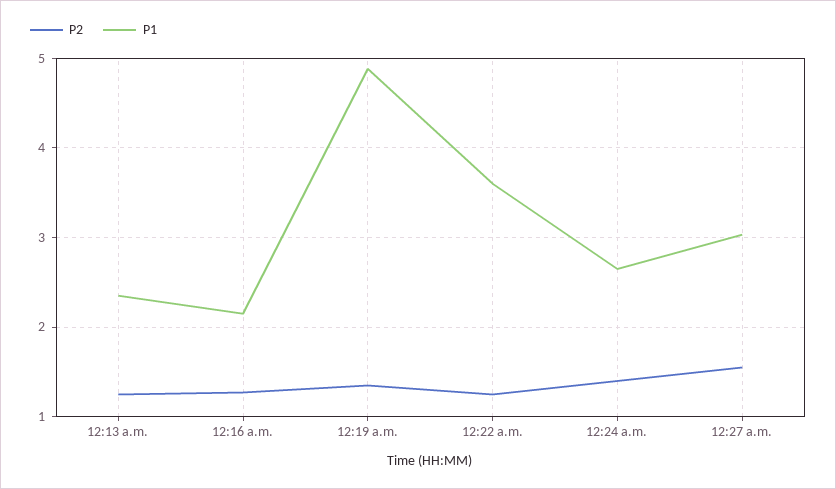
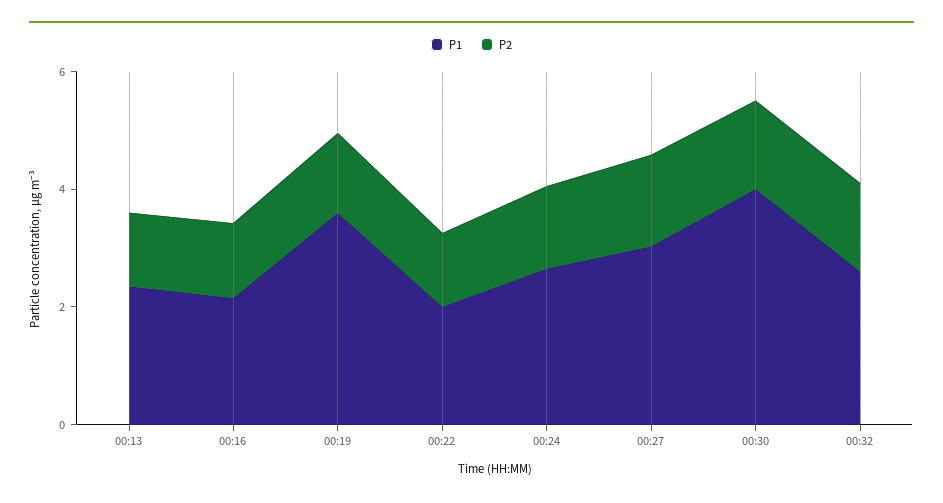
P1, 12:19 a.m.: 4.9 -> 3.5
P1, 12:22 a.m.: 3.6 -> 2
P1, 00:30: none -> 4
P2, 00:30: none -> 1.5
P1, 00:32: none -> 2.5
P2, 00:32: none -> 1.5

